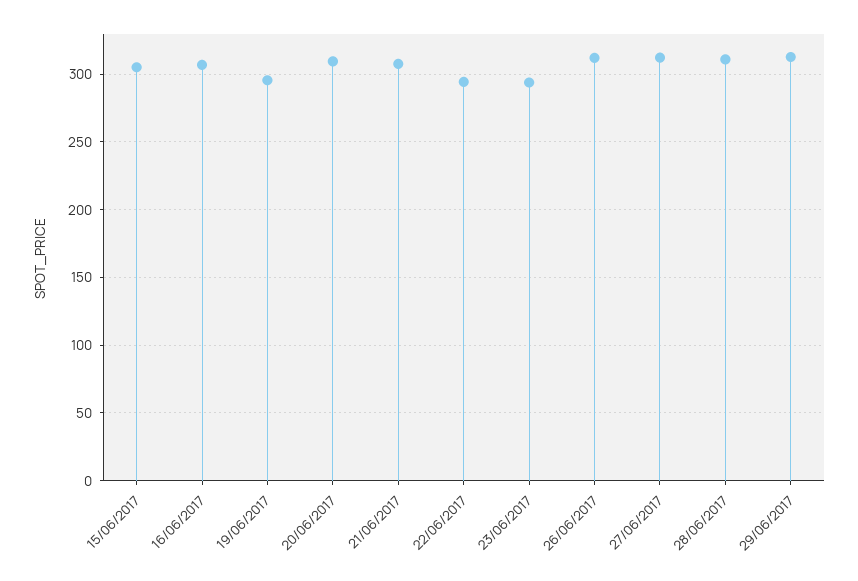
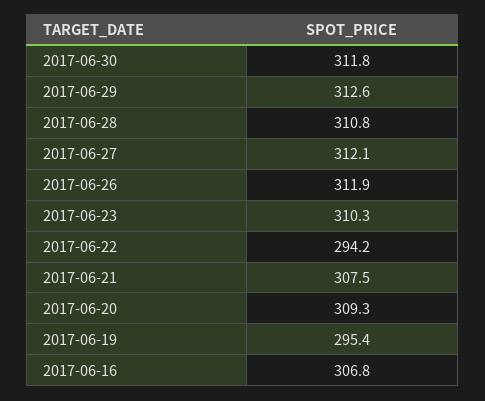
15/06/2017: 305 -> none
23/06/2017: 295 -> 310.3
2017-06-30: none -> 311.8

